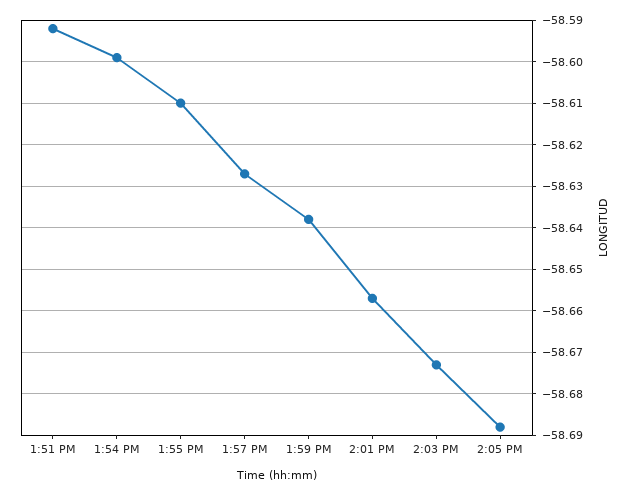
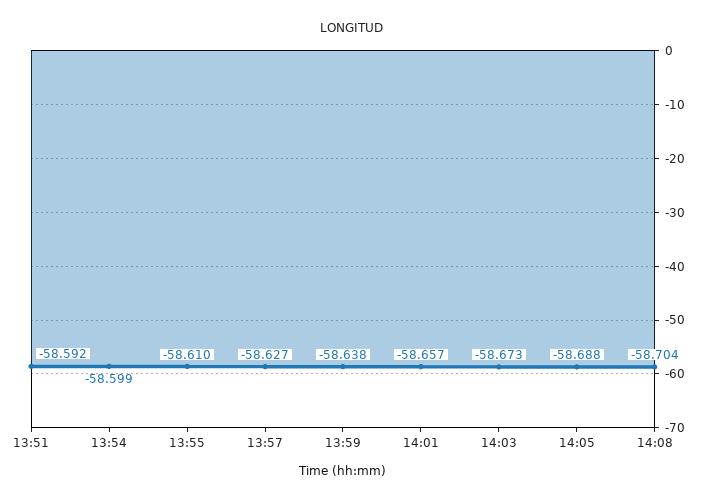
14:08: none -> -58.704

